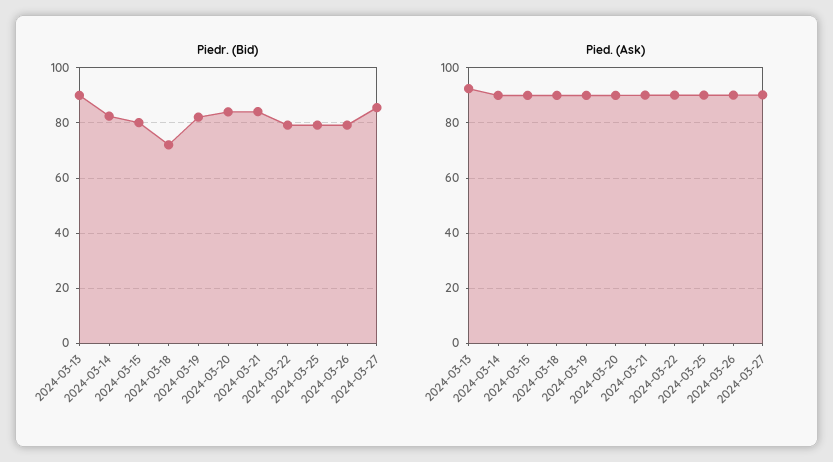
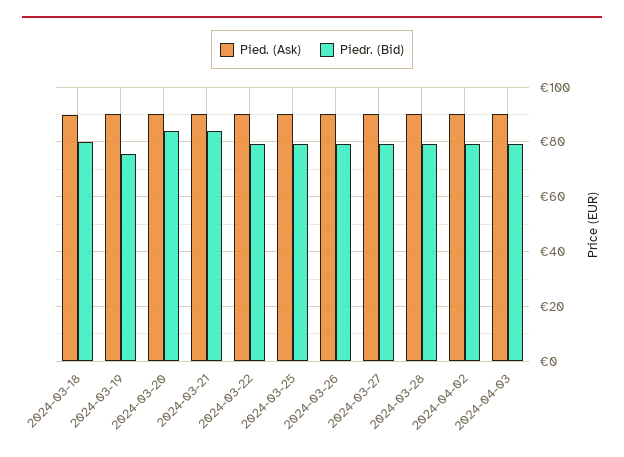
Piedr. (Bid), 2024-03-13: 90 -> none
Piedr. (Bid), 2024-03-14: 82.5 -> none
Piedr. (Bid), 2024-03-15: 80 -> none
Piedr. (Bid), 2024-03-18: 72.5 -> 80
Piedr. (Bid), 2024-03-19: 82.5 -> 75
Piedr. (Bid), 2024-03-27: 85 -> 80
Pied. (Ask), 2024-03-13: 92.5 -> none
Pied. (Ask), 2024-03-14: 90 -> none
Pied. (Ask), 2024-03-15: 90 -> none
Pied. (Ask), 2024-03-28: none -> 90
Piedr. (Bid), 2024-03-28: none -> 80
Pied. (Ask), 2024-04-02: none -> 90
Piedr. (Bid), 2024-04-02: none -> 80
Pied. (Ask), 2024-04-03: none -> 90
Piedr. (Bid), 2024-04-03: none -> 80

